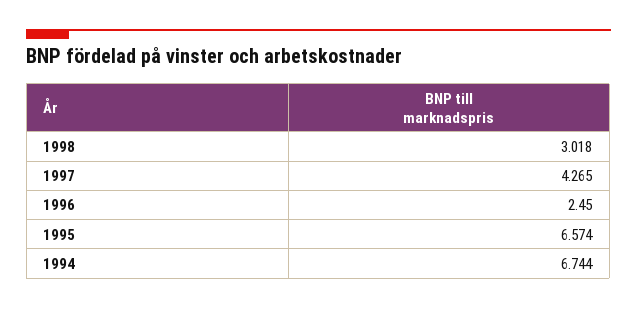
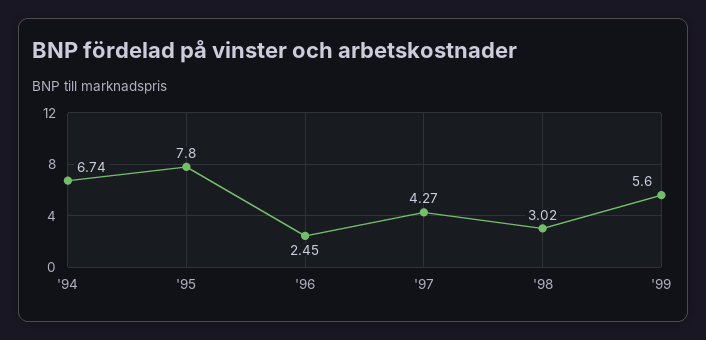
1995: 6.574 -> 7.8
'99: none -> 5.6

